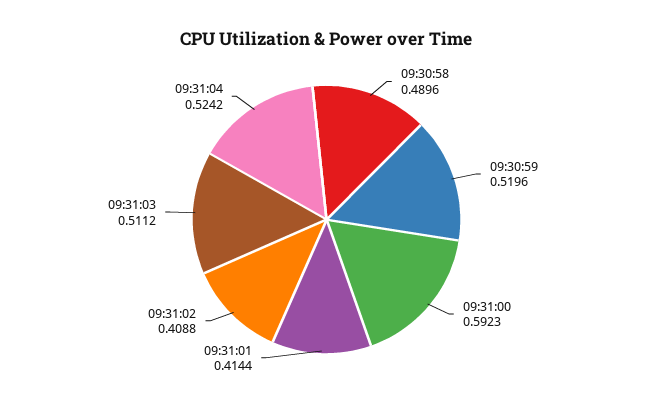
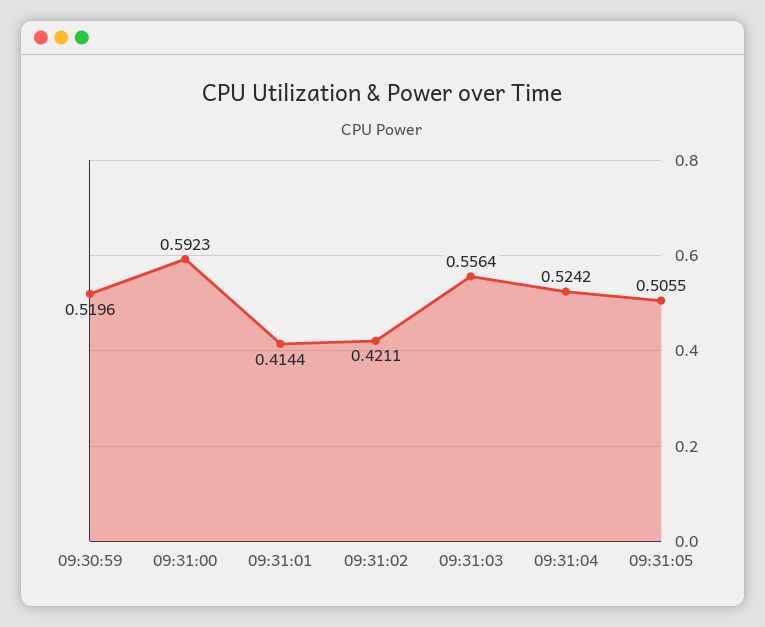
09:30:58: 0.4896 -> none
09:31:02: 0.4088 -> 0.4211
09:31:03: 0.5112 -> 0.5564
09:31:05: none -> 0.5055

